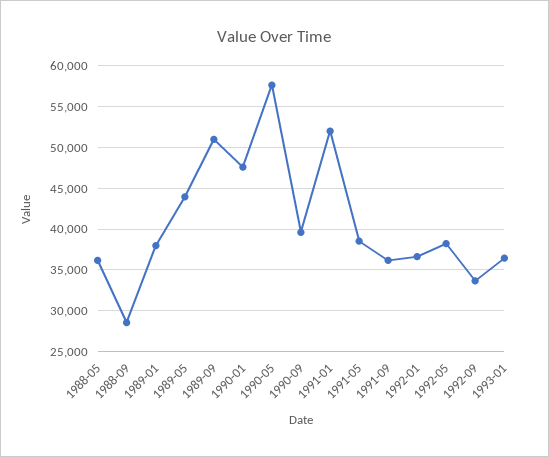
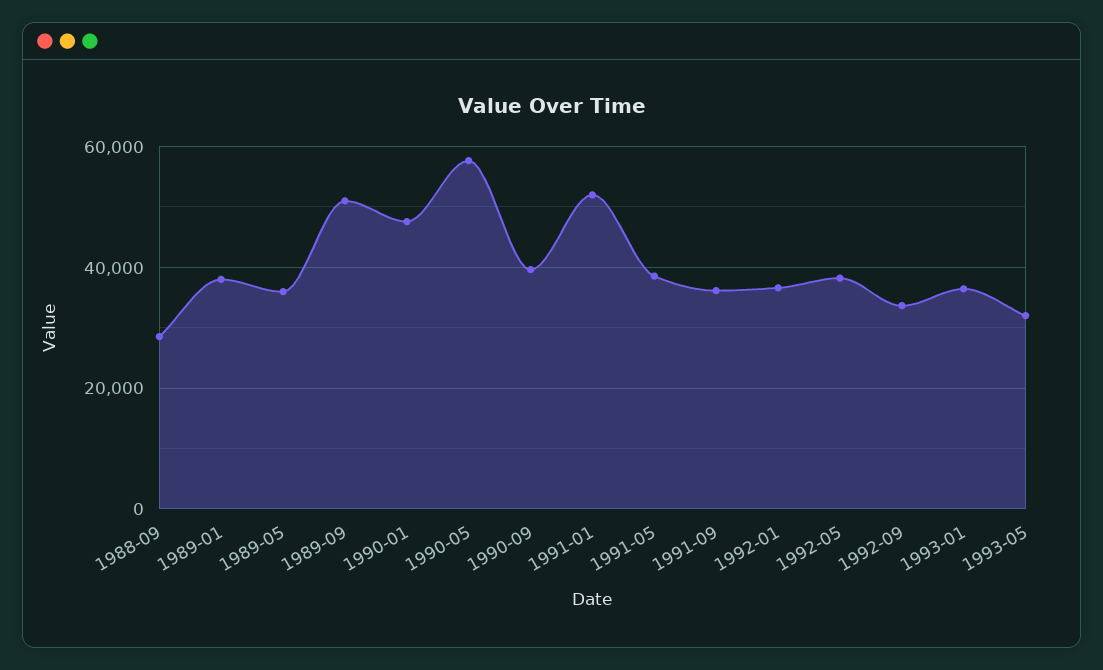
1988-05: 36000 -> none
1989-05: 44000 -> 36000
1993-05: none -> 32000

